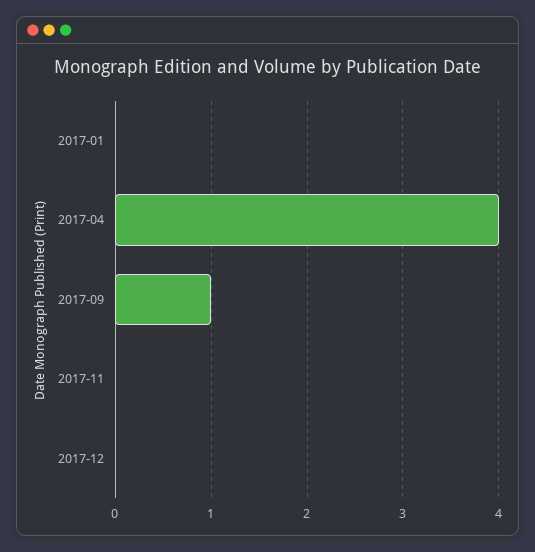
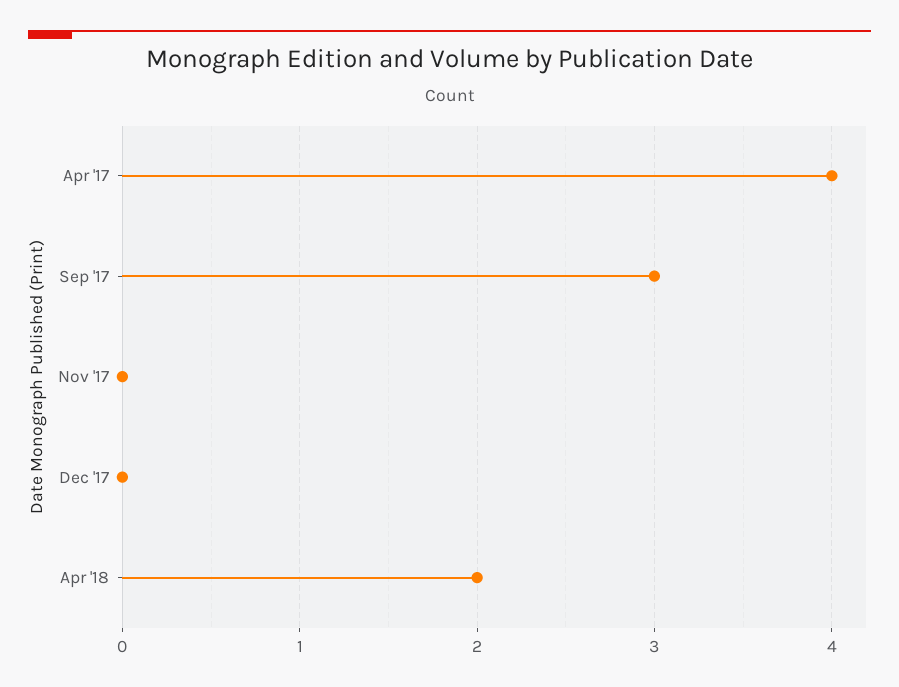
2017-01: 0 -> none
2017-09: 1 -> 3
Apr '18: none -> 2

